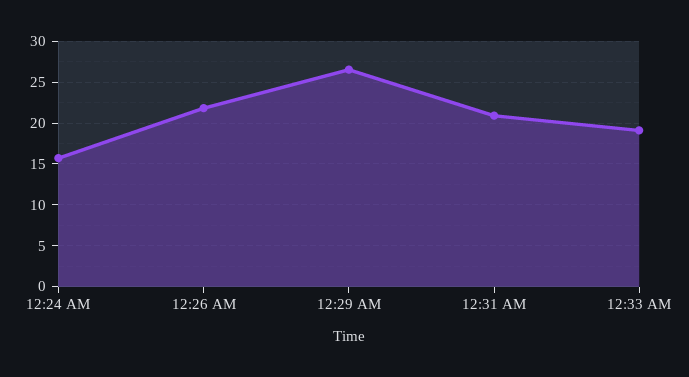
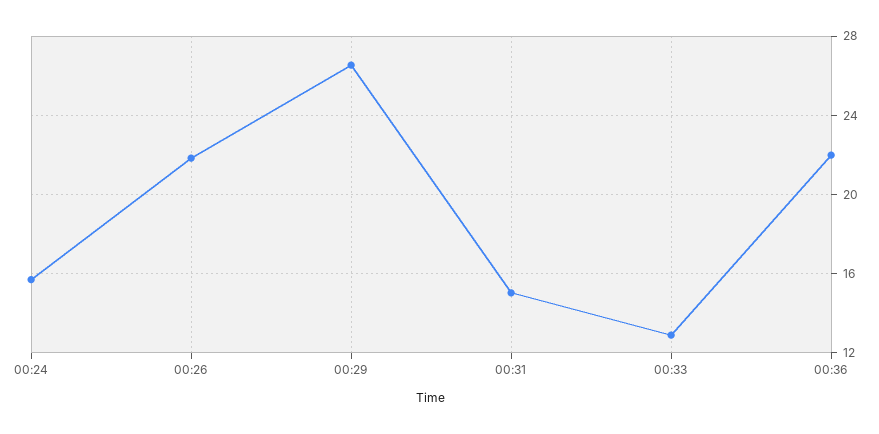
12:31 AM: 21 -> 15
12:33 AM: 19 -> 13
00:36: none -> 22

